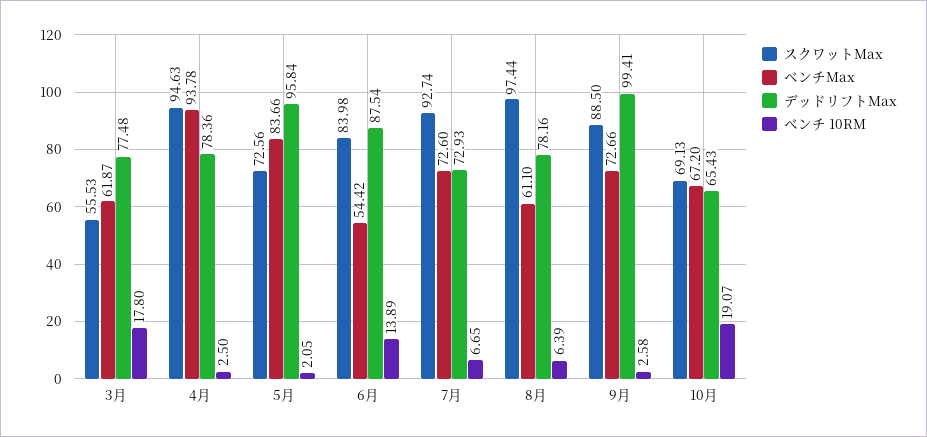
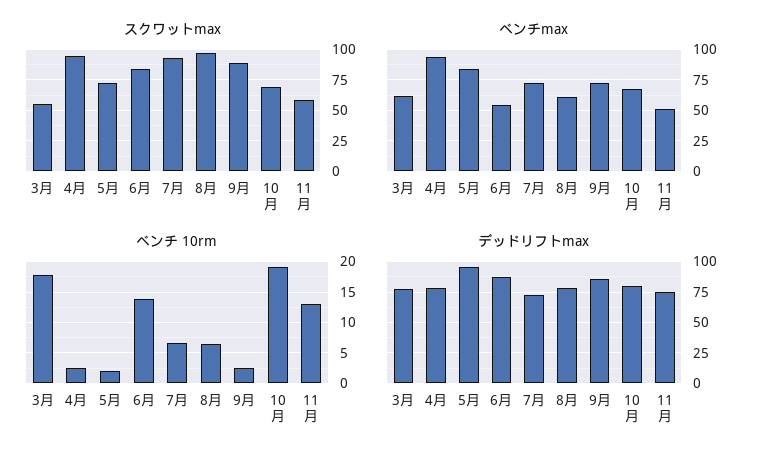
デッドリフトMax, 9月: 99.41 -> 85
デッドリフトMax, 10月: 65.43 -> 80
スクワットMax, 11月: none -> 60
ベンチMax, 11月: none -> 50
ベンチ 10RM, 11月: none -> 13
デッドリフトMax, 11月: none -> 75

